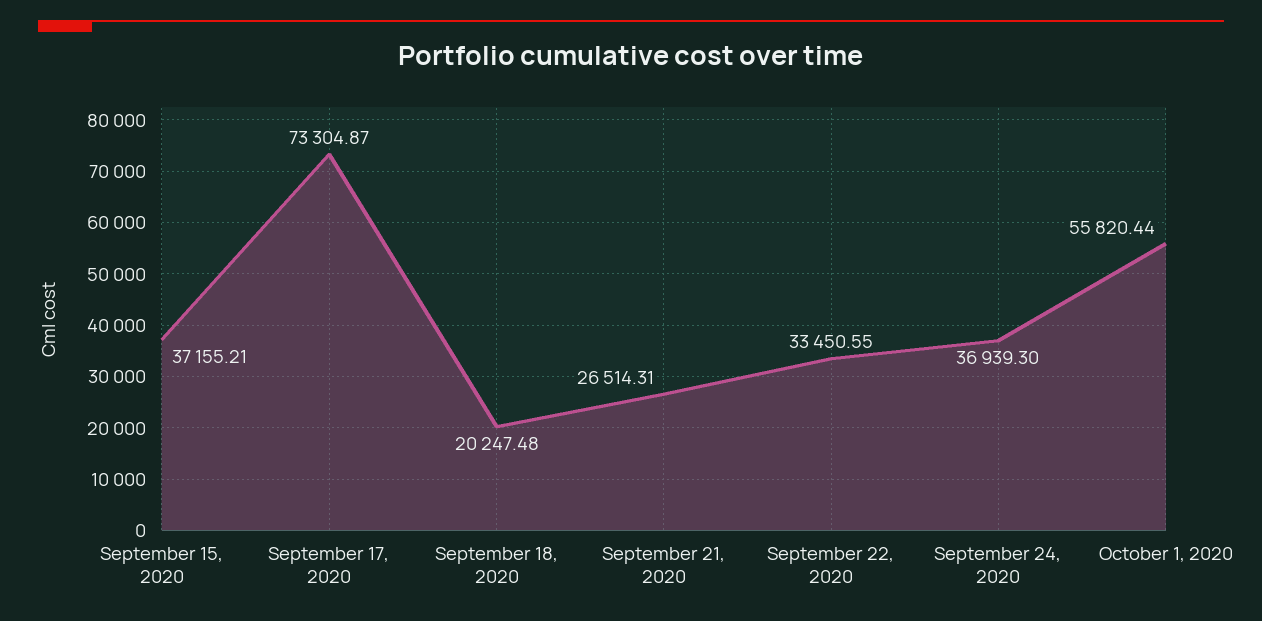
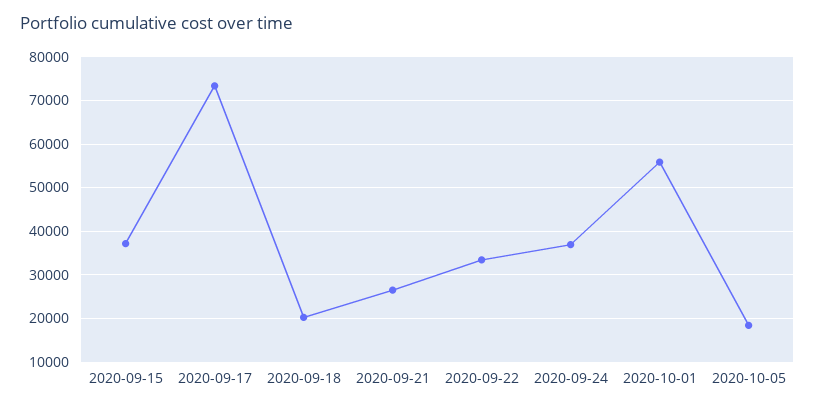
2020-10-05: none -> 18000

